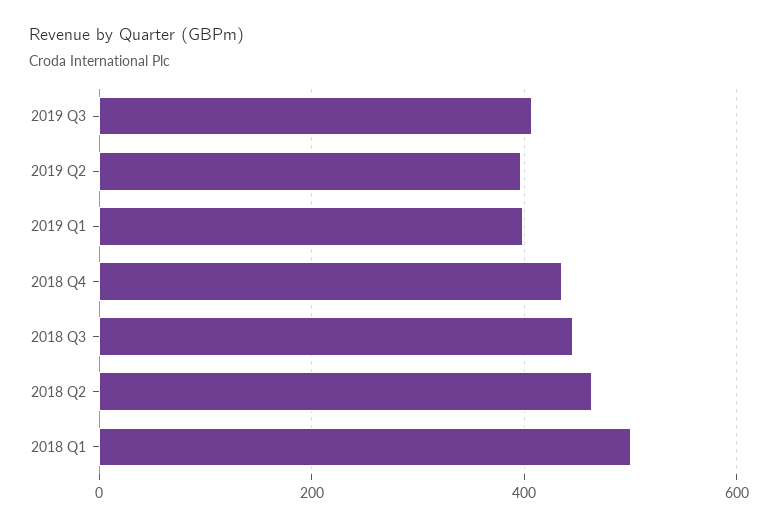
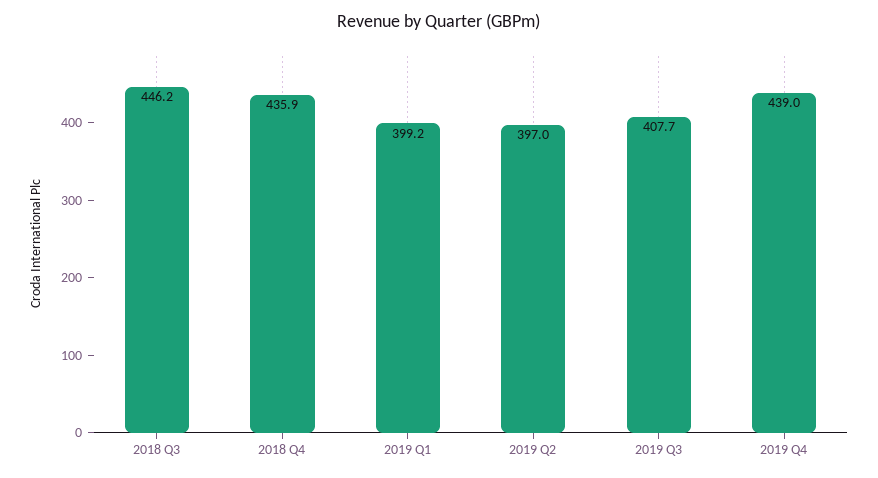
2018 Q2: 460 -> none
2018 Q1: 500 -> none
2019 Q4: none -> 439

